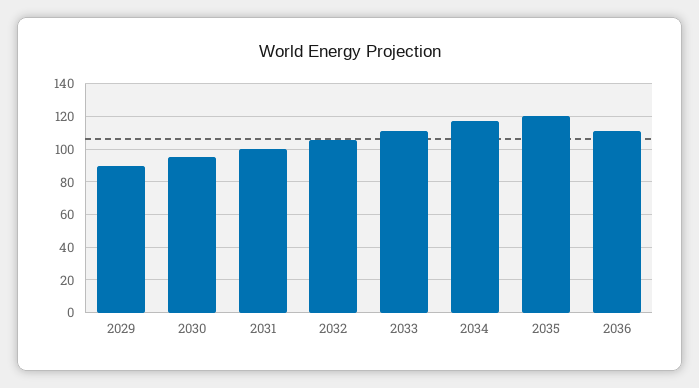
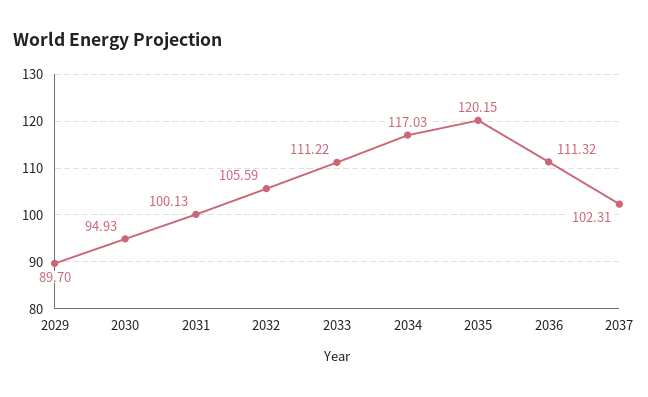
2037: none -> 102.31

